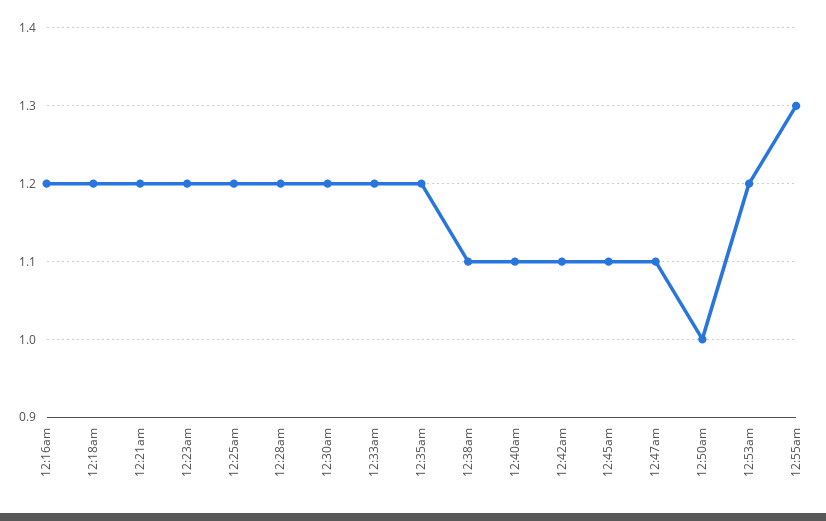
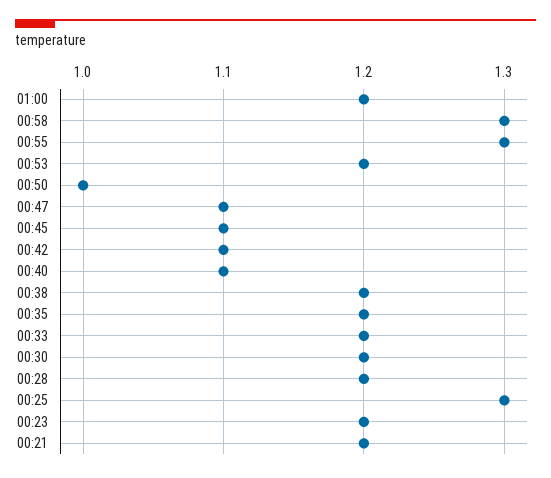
12:16am: 1.2 -> none
12:18am: 1.2 -> none
12:25am: 1.2 -> 1.3
12:38am: 1.1 -> 1.2
01:00: none -> 1.2
00:58: none -> 1.3

